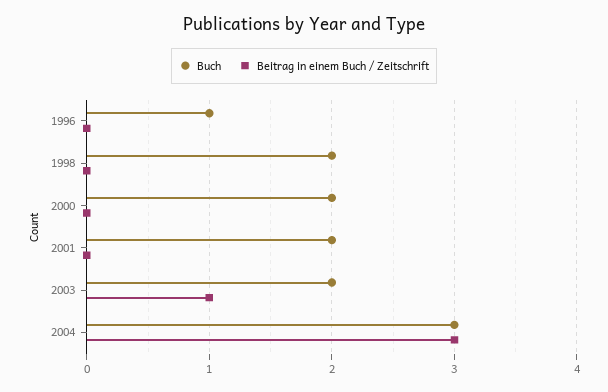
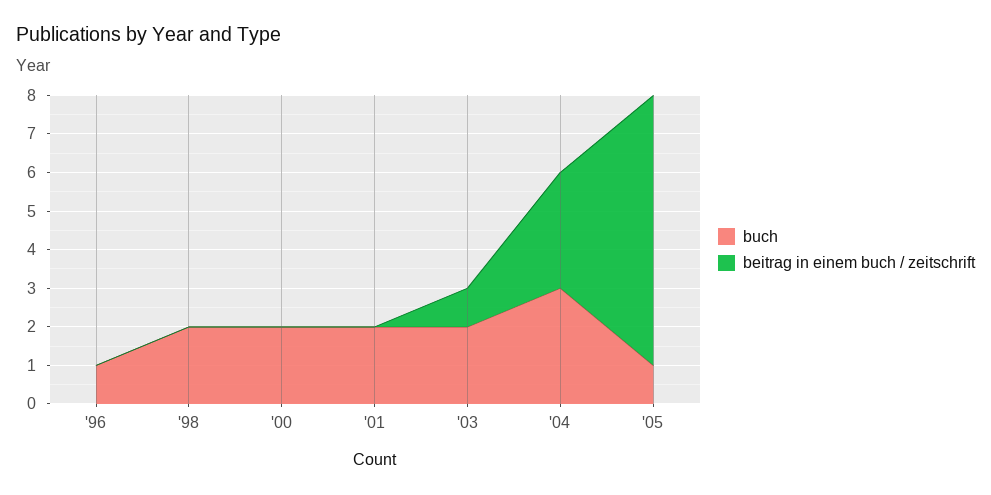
Buch, '05: none -> 1
Beitrag in einem Buch / Zeitschrift, '05: none -> 7

